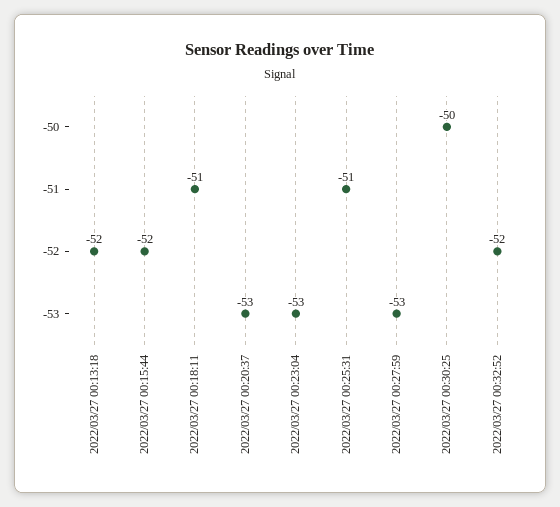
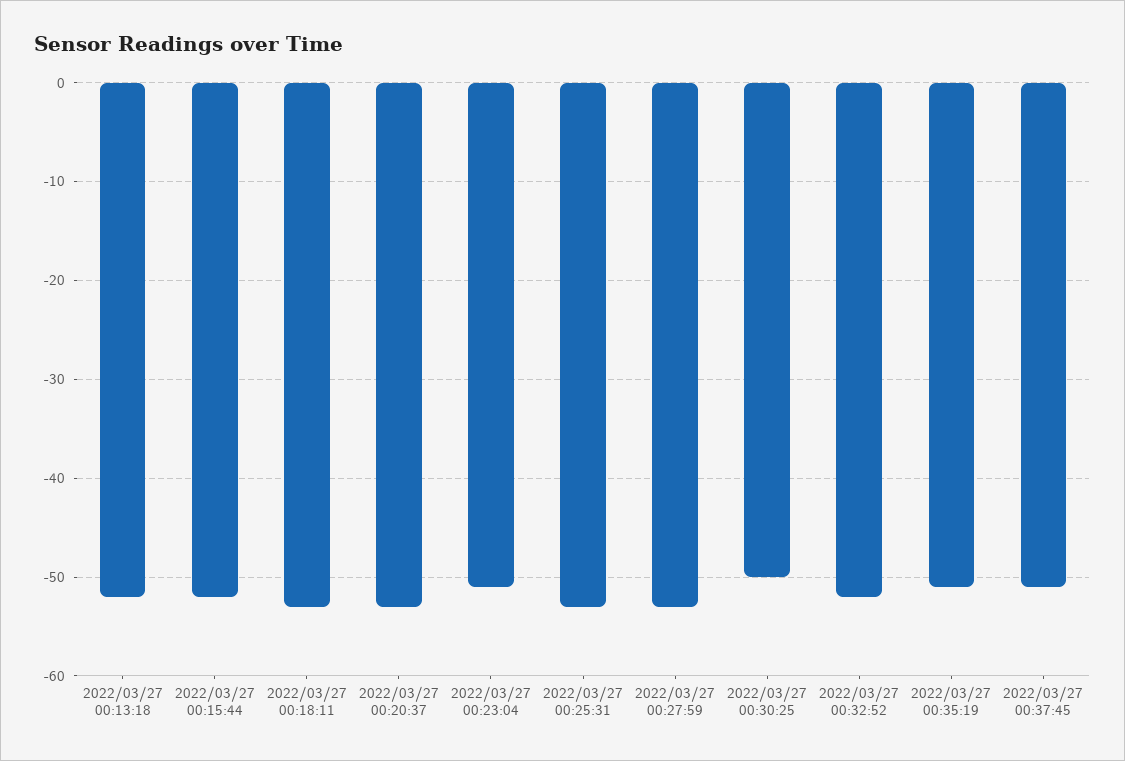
2022/03/27 00:18:11: -51 -> -53
2022/03/27 00:23:04: -53 -> -51
2022/03/27 00:25:31: -51 -> -53
2022/03/27 00:35:19: none -> -51
2022/03/27 00:37:45: none -> -51

